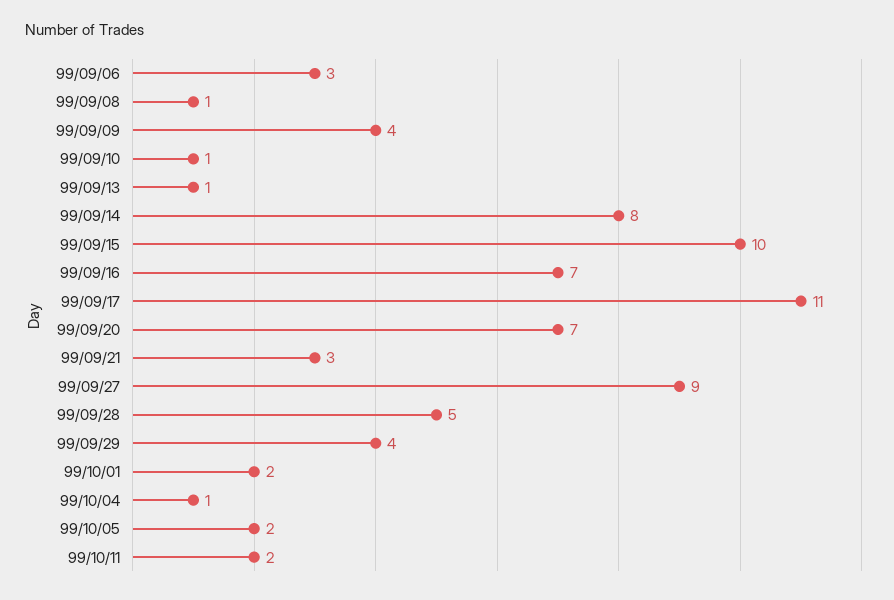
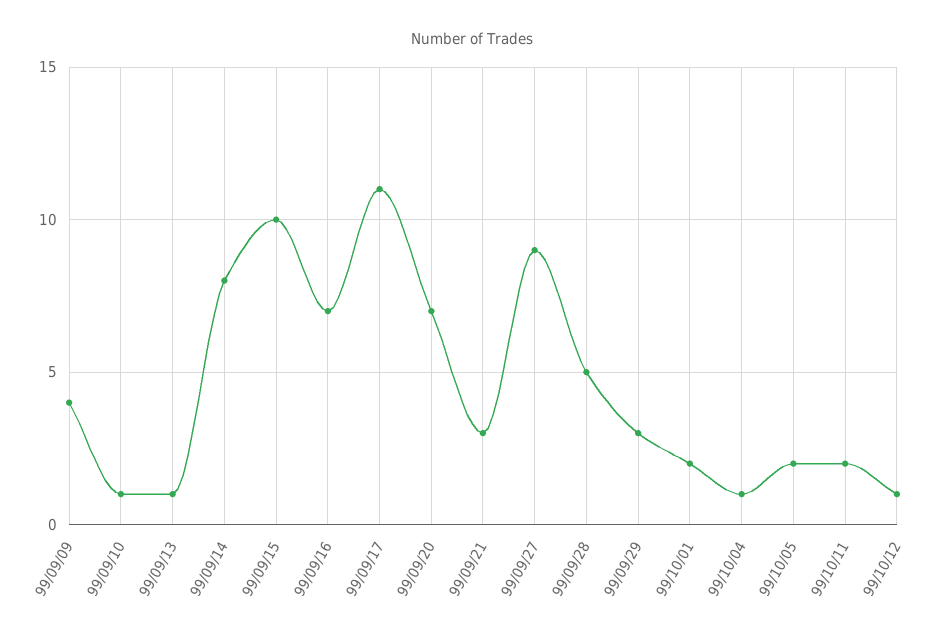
99/09/06: 3 -> none
99/09/08: 1 -> none
99/09/29: 4 -> 3
99/10/12: none -> 1

